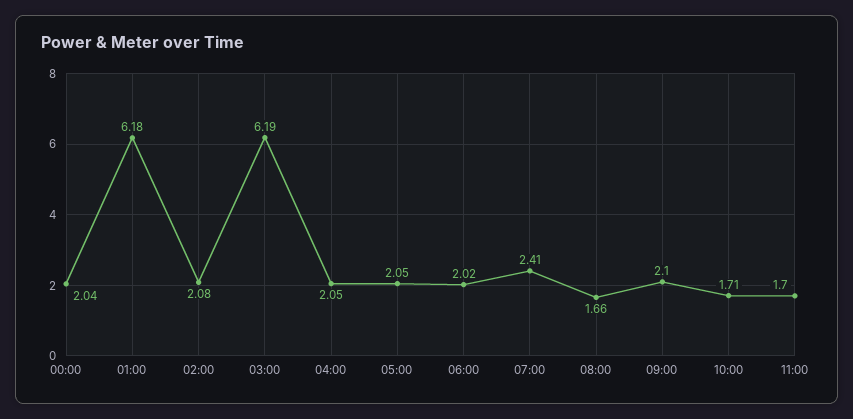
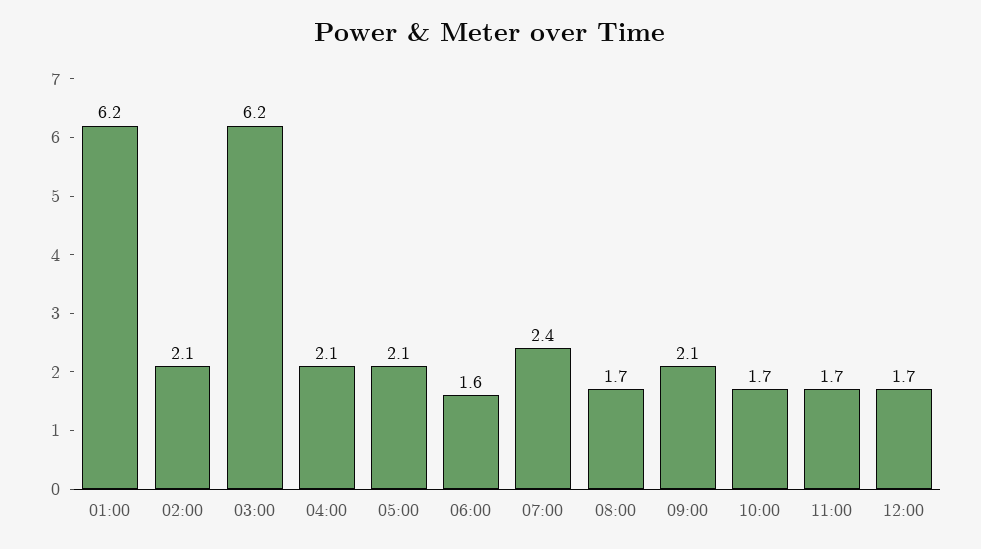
00:00: 2.04 -> none
06:00: 2.02 -> 1.6
12:00: none -> 1.7

